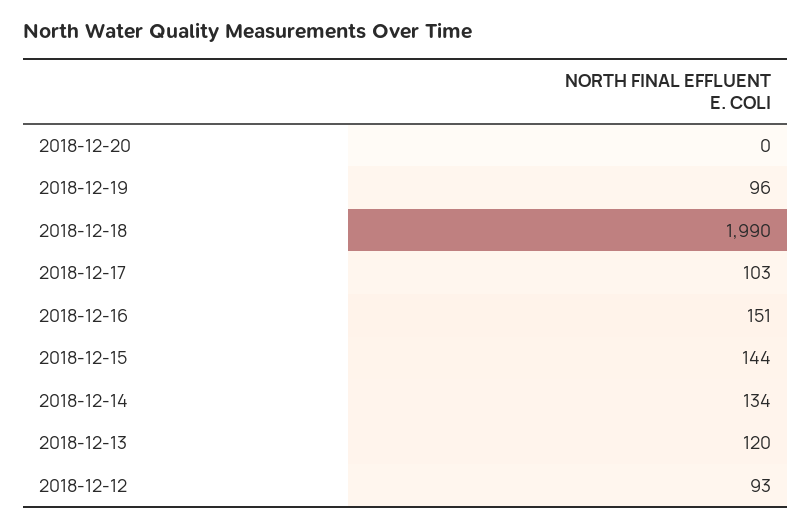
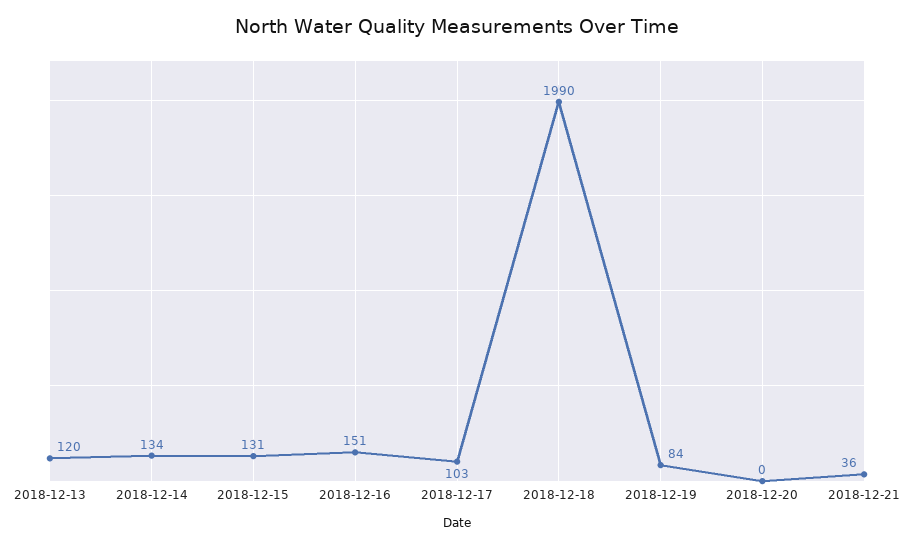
2018-12-19: 96 -> 84
2018-12-15: 144 -> 131
2018-12-12: 93 -> none
2018-12-21: none -> 36

